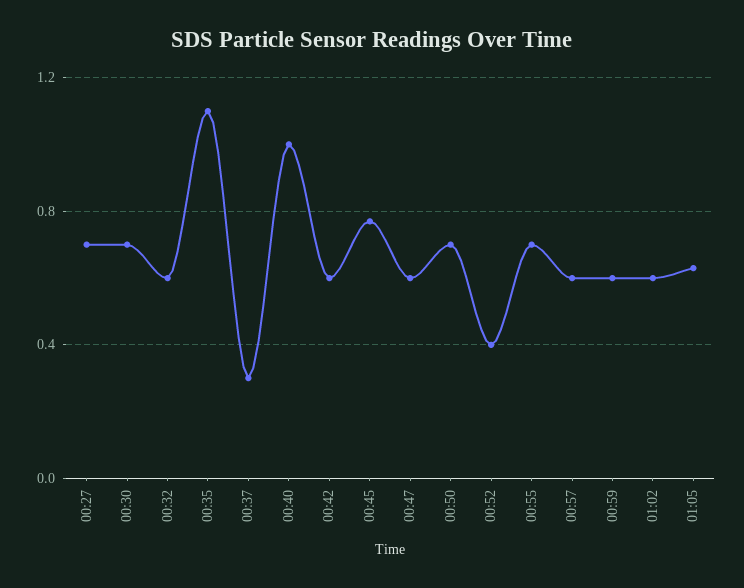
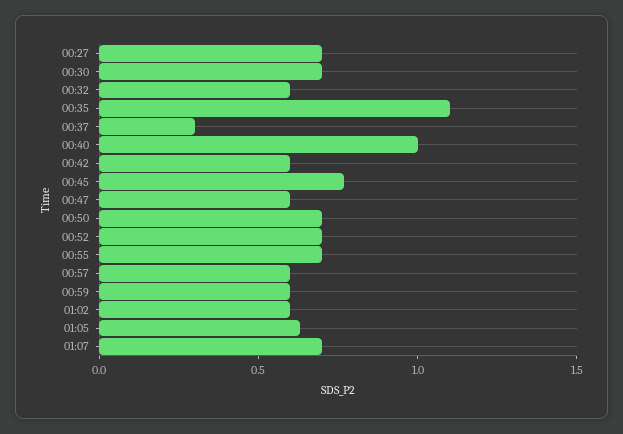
00:52: 0.4 -> 0.7
01:07: none -> 0.7

